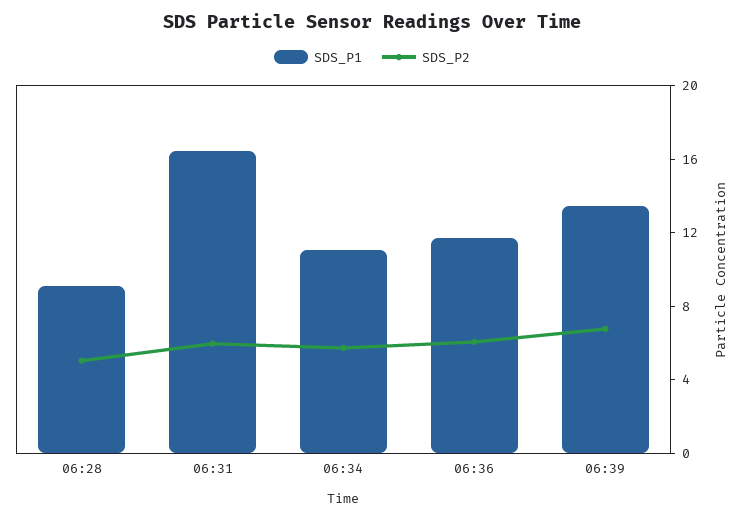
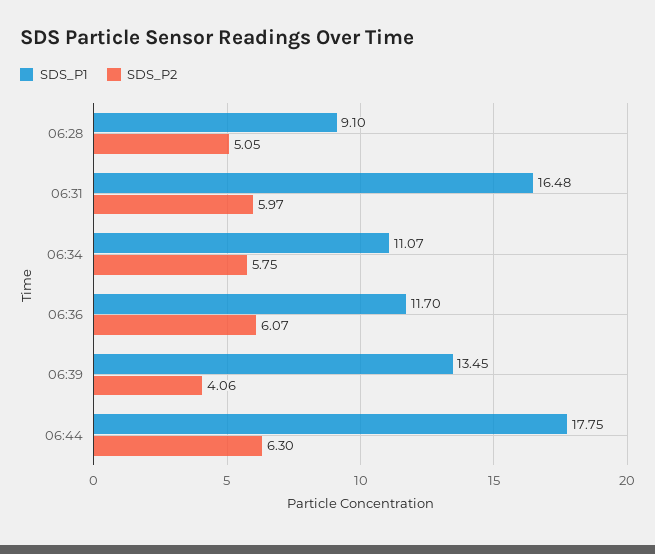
SDS_P2, 06:39: 7 -> 4.06
SDS_P1, 06:44: none -> 17.75
SDS_P2, 06:44: none -> 6.3

